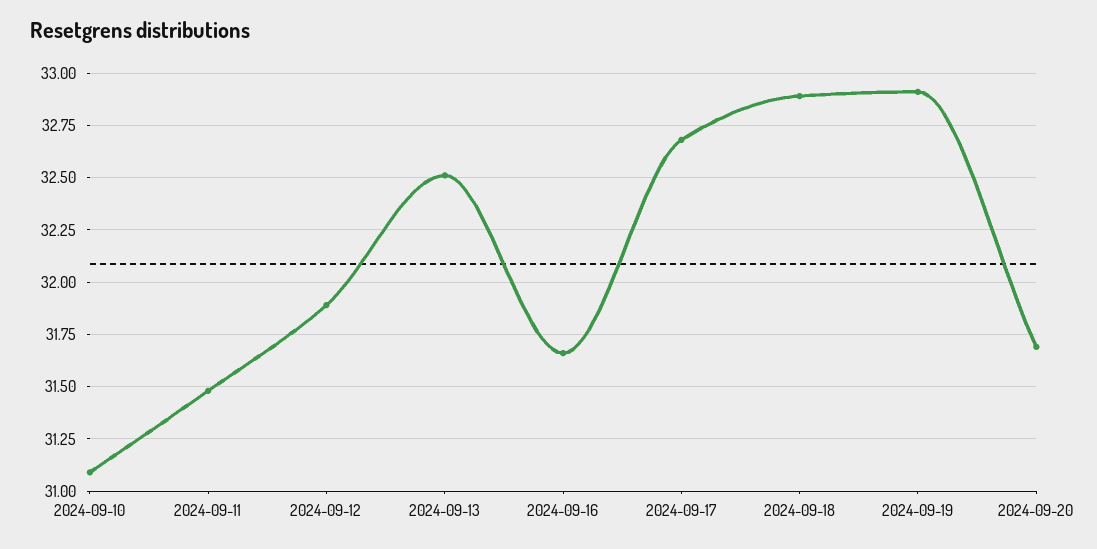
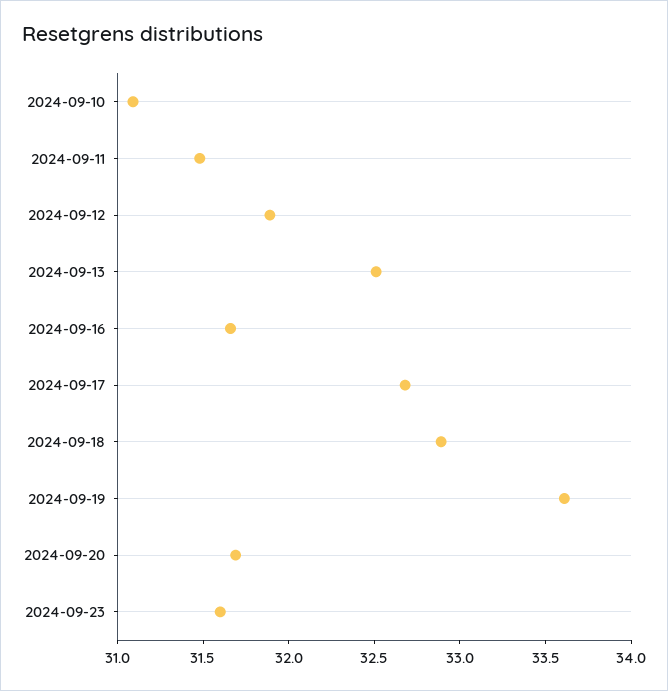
2024-09-19: 32.9 -> 33.6
2024-09-23: none -> 31.6

